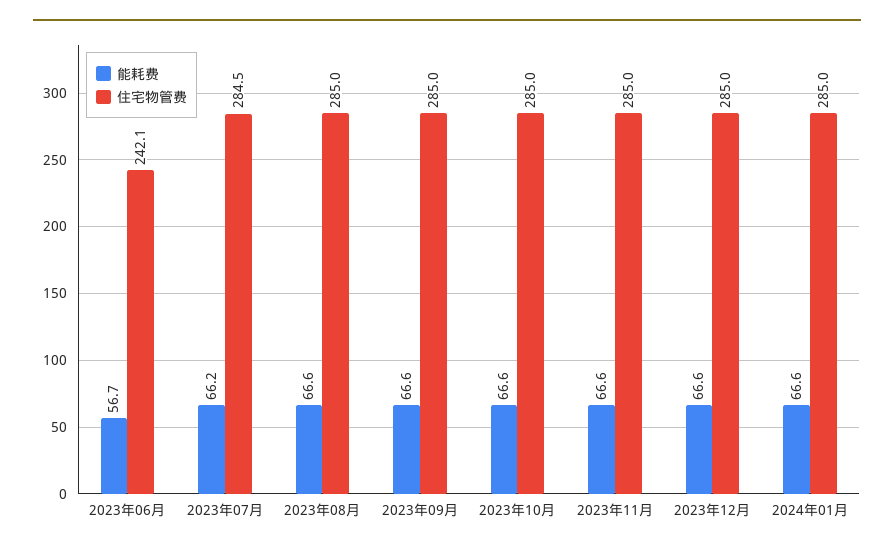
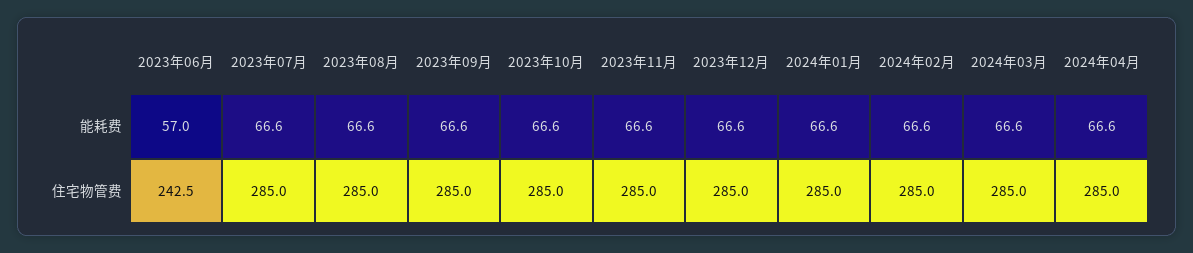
能耗费, 2023年06月: 56.7 -> 57
住宅物管费, 2023年06月: 242.1 -> 242.5
能耗费, 2023年07月: 66.2 -> 66.6
住宅物管费, 2023年07月: 284.5 -> 285
能耗费, 2024年02月: none -> 66.6
能耗费, 2024年03月: none -> 66.6
能耗费, 2024年04月: none -> 66.6
住宅物管费, 2024年02月: none -> 285
住宅物管费, 2024年03月: none -> 285
住宅物管费, 2024年04月: none -> 285

